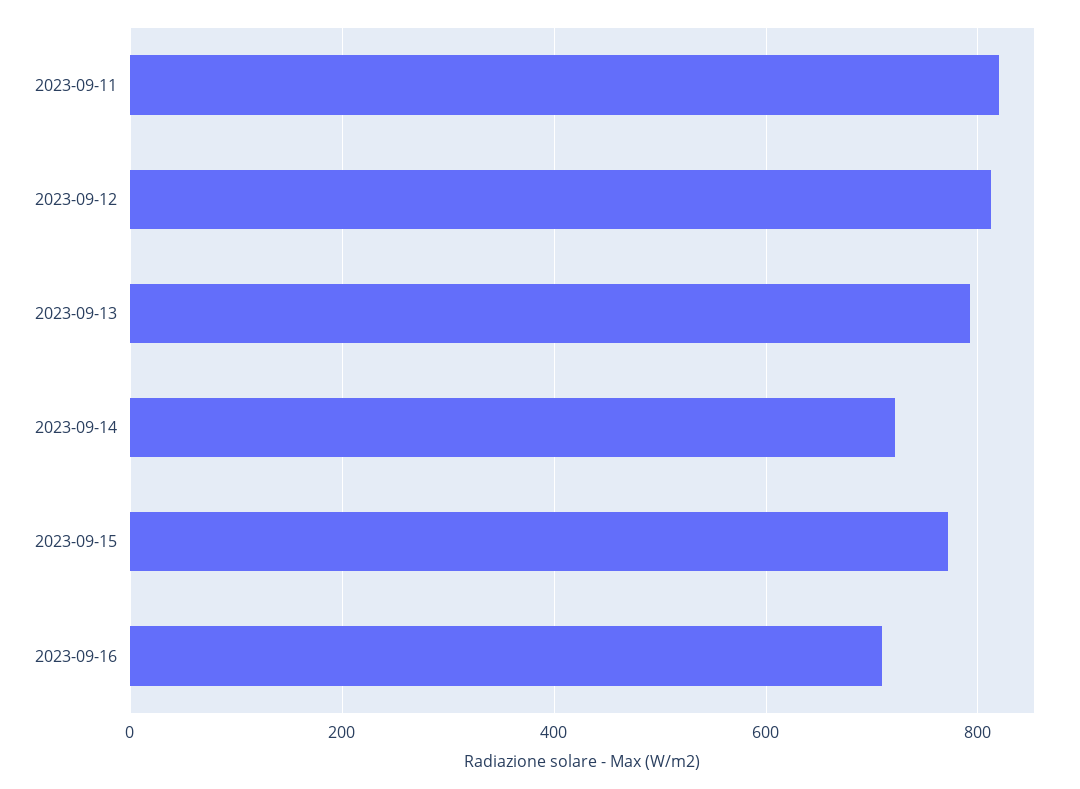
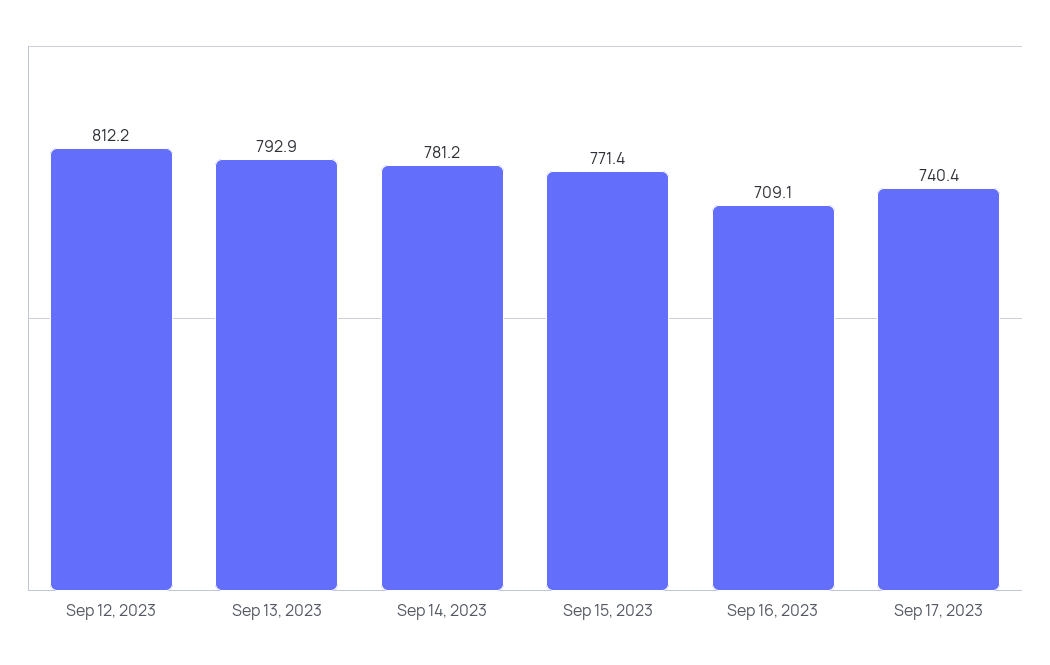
2023-09-11: 820 -> none
2023-09-14: 720 -> 781.2
Sep 17, 2023: none -> 740.4

